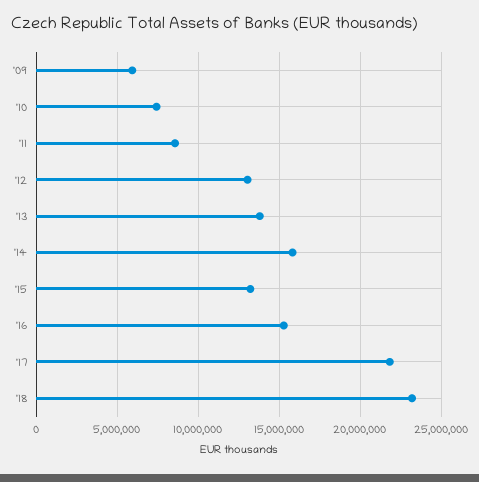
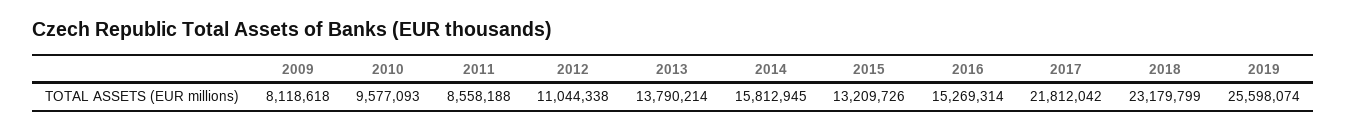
'09: 6000000 -> 8118618
'10: 7500000 -> 9577093
'12: 13000000 -> 11044338
2019: none -> 25598074

